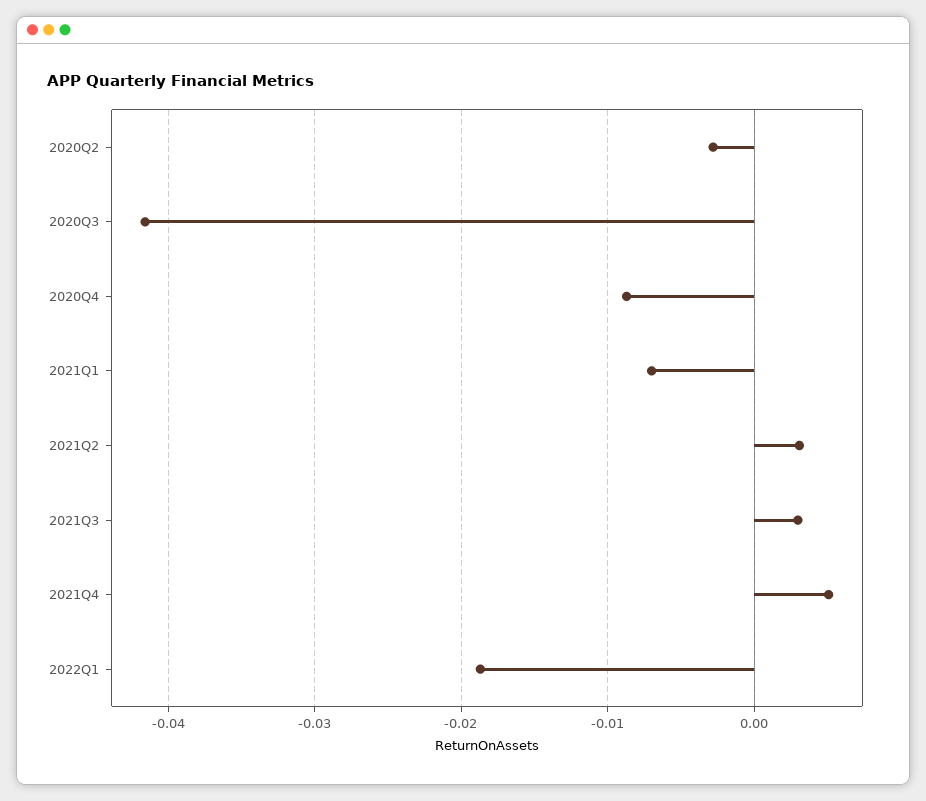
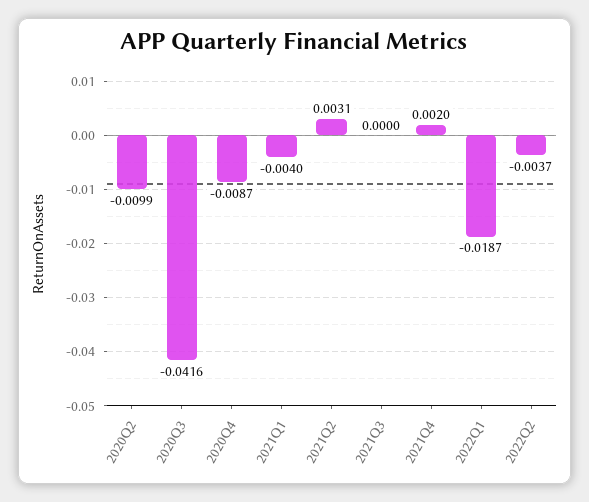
2020Q2: -0.003 -> -0.0099
2021Q1: -0.007 -> -0.004
2021Q3: 0.003 -> 0
2021Q4: 0.005 -> 0.002
2022Q2: none -> -0.0037

